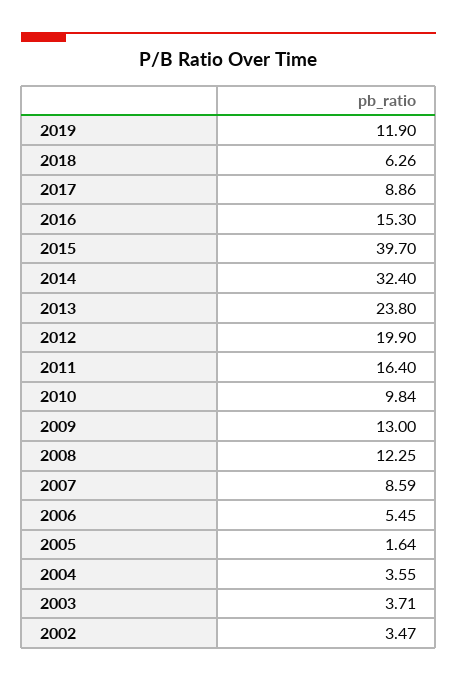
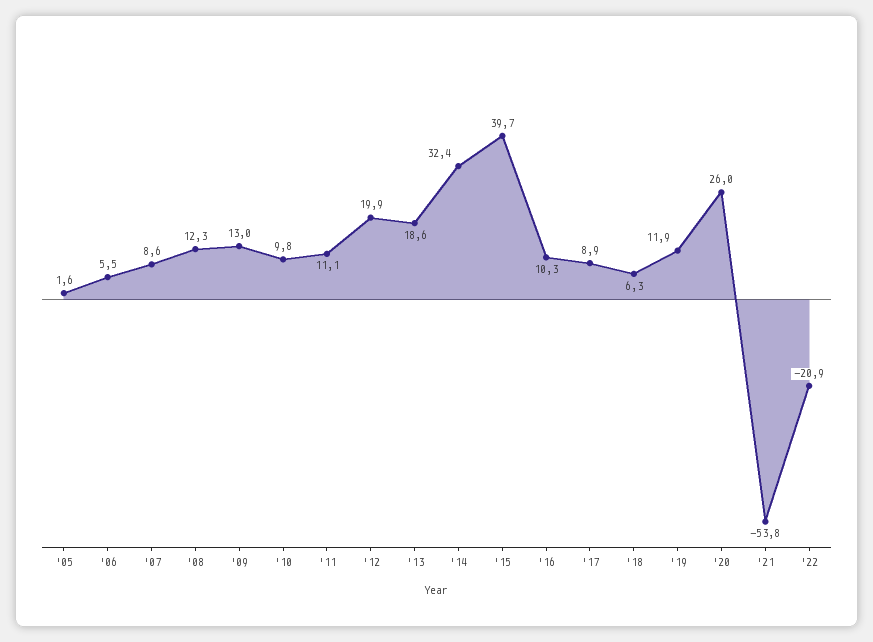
2016: 15.3 -> 10.3
2013: 23.8 -> 18.6
2011: 16.4 -> 11.1
2004: 3.55 -> none
2003: 3.71 -> none
2002: 3.47 -> none
'20: none -> 26
'21: none -> -53.8
'22: none -> -20.9

